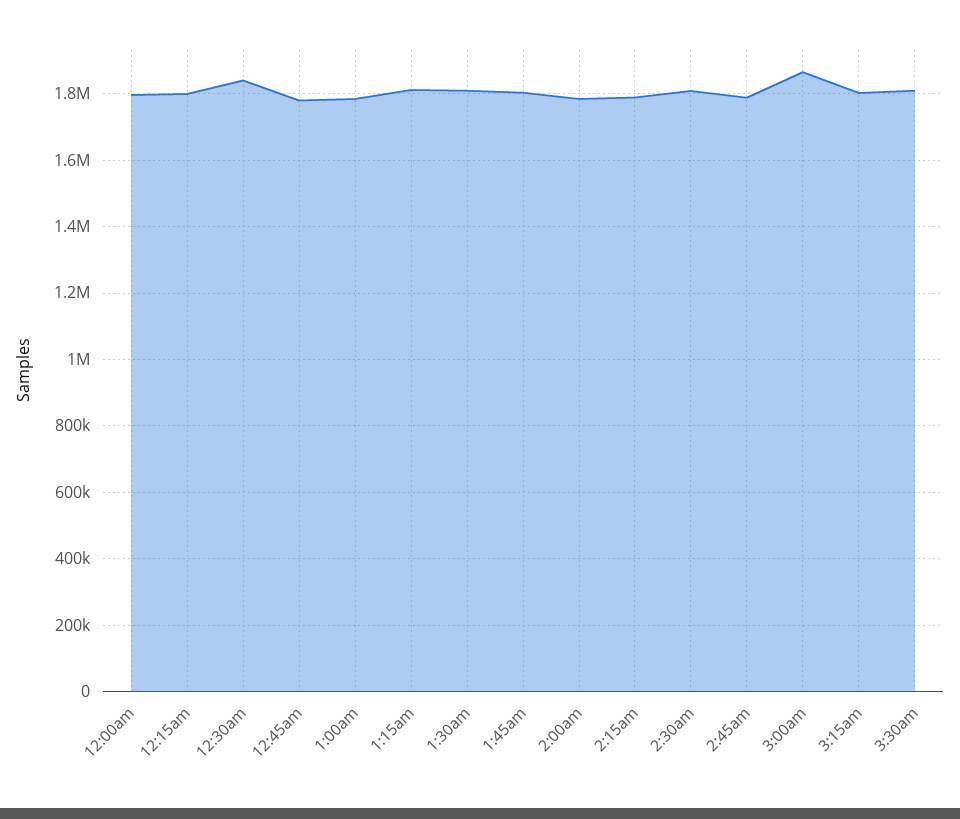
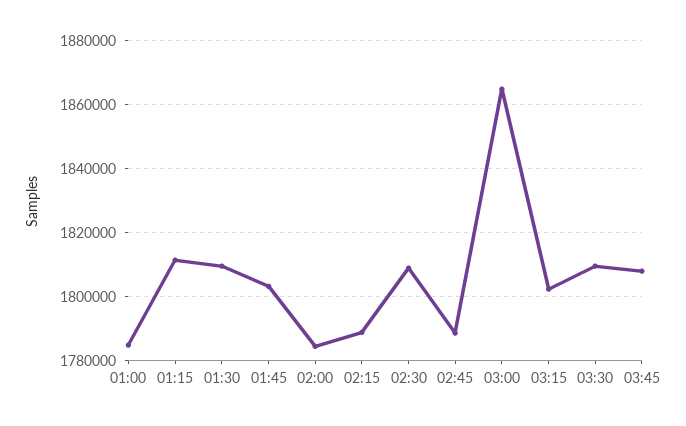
12:00am: 1800000 -> none
12:15am: 1800000 -> none
12:30am: 1840000 -> none
12:45am: 1780000 -> none
03:45: none -> 1808000

